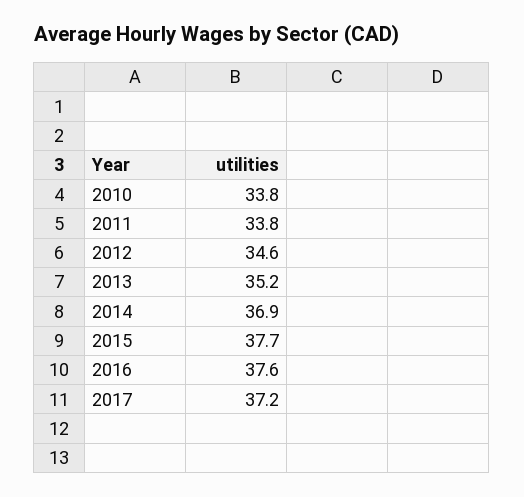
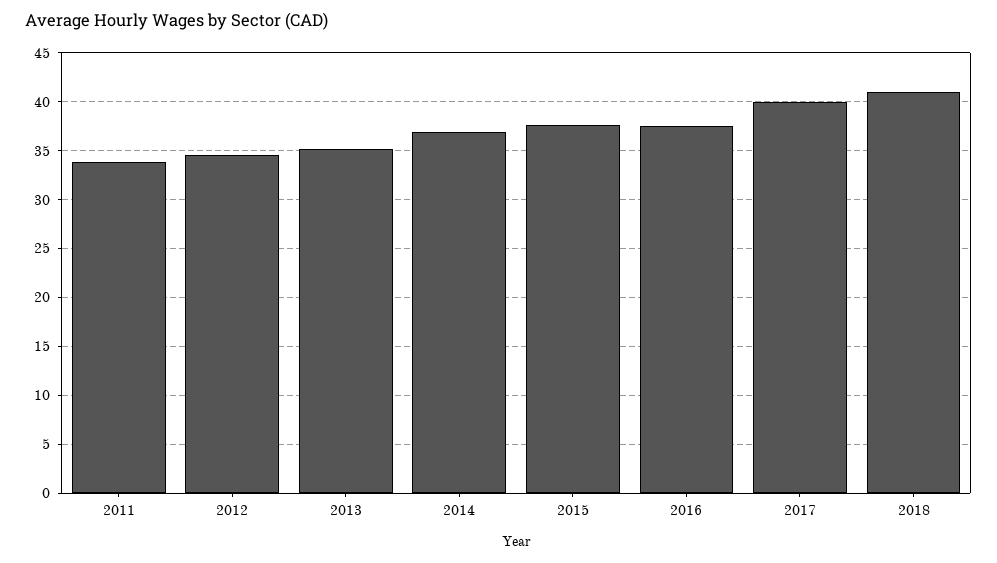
2010: 33.8 -> none
2017: 37.2 -> 40
2018: none -> 41

